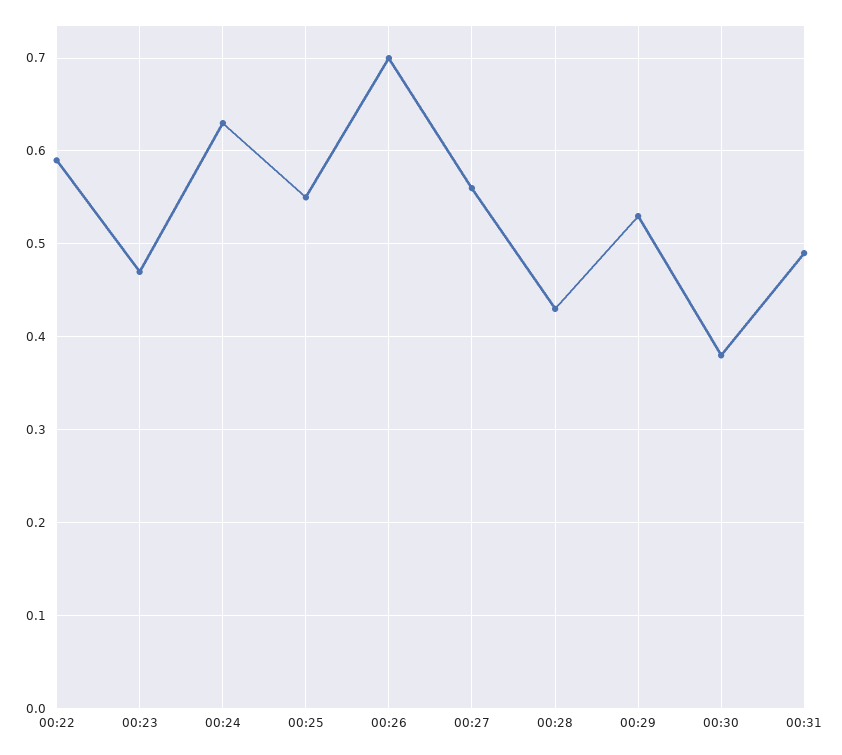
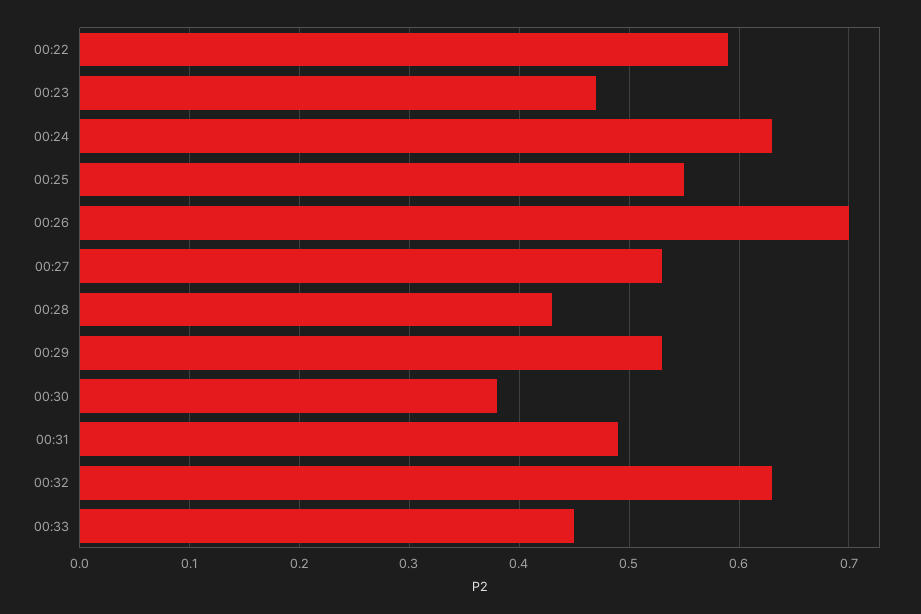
00:27: 0.56 -> 0.53
00:32: none -> 0.63
00:33: none -> 0.45

